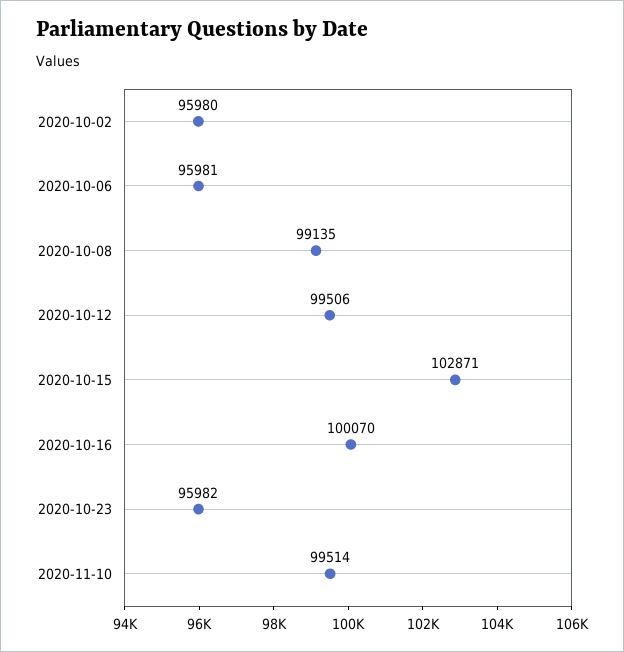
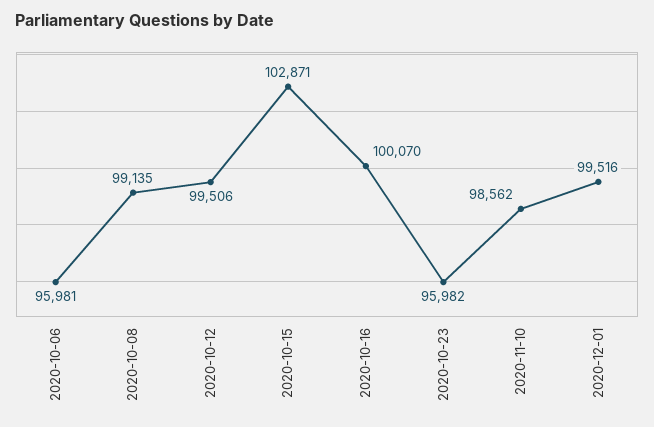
2020-10-02: 95980 -> none
2020-11-10: 99514 -> 98562
2020-12-01: none -> 99516

